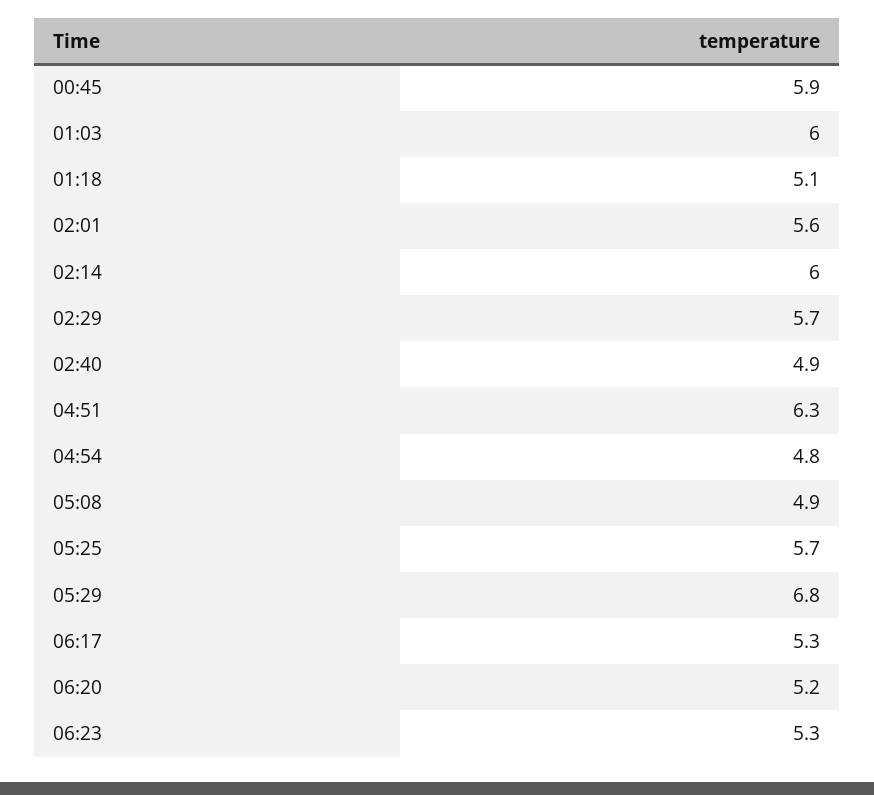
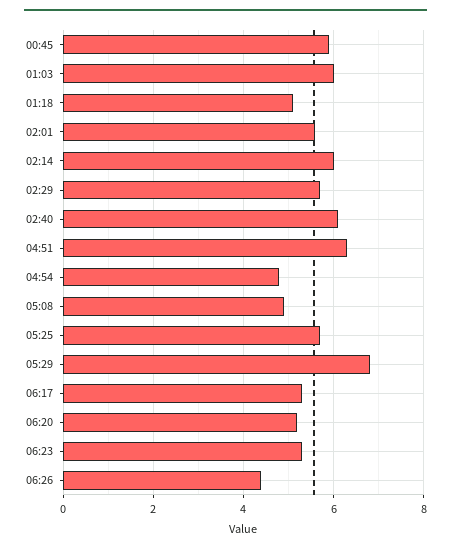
02:40: 4.9 -> 6
06:26: none -> 4.5

